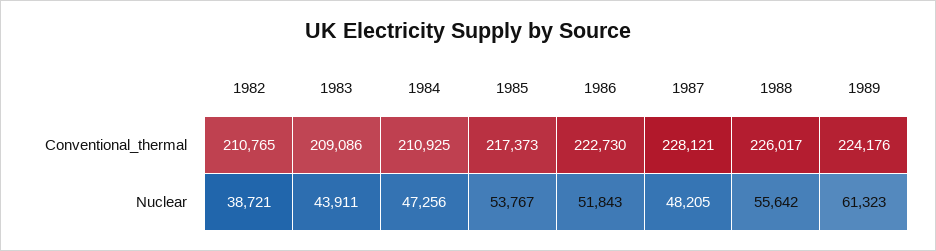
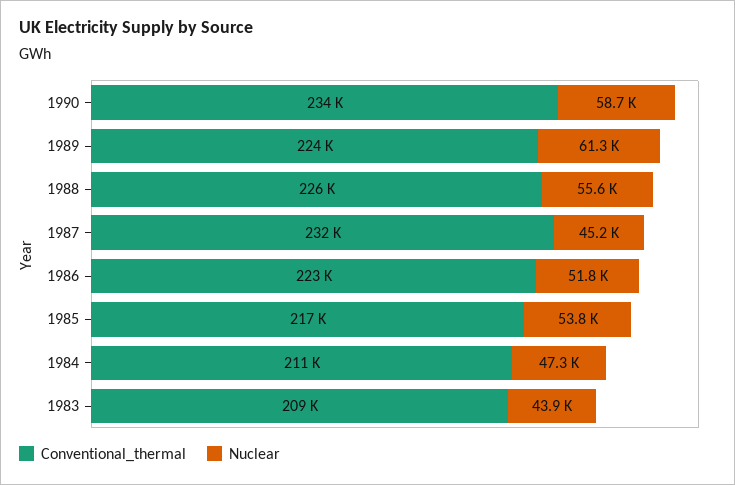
Conventional_thermal, 1982: 210765 -> none
Conventional_thermal, 1987: 228121 -> 232000
Nuclear, 1982: 38721 -> none
Nuclear, 1987: 48205 -> 45200
Conventional_thermal, 1990: none -> 234000
Nuclear, 1990: none -> 58700

